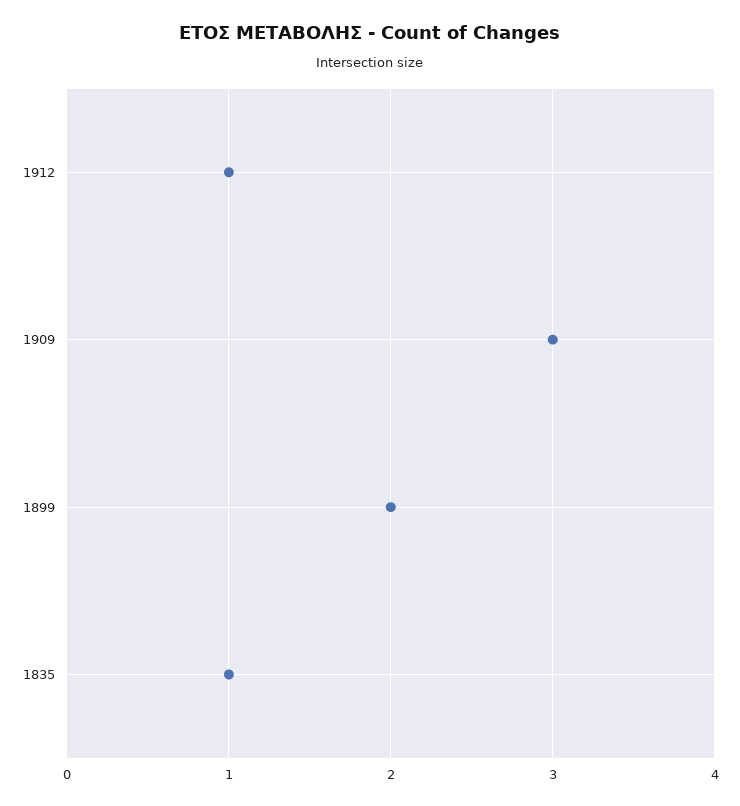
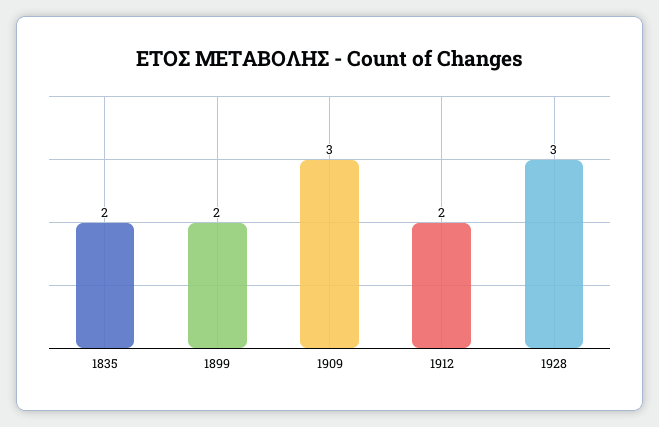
1912: 1 -> 2
1835: 1 -> 2
1928: none -> 3

